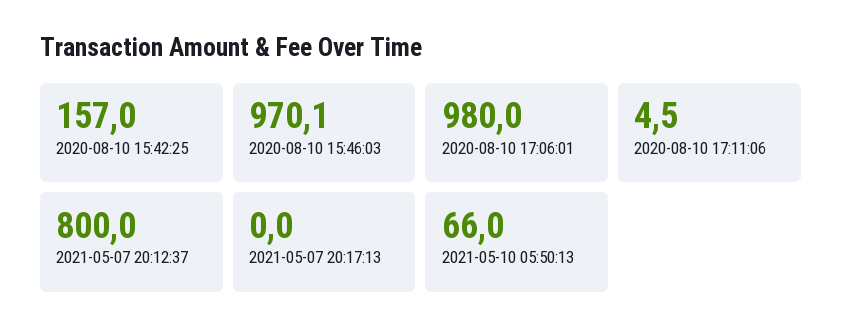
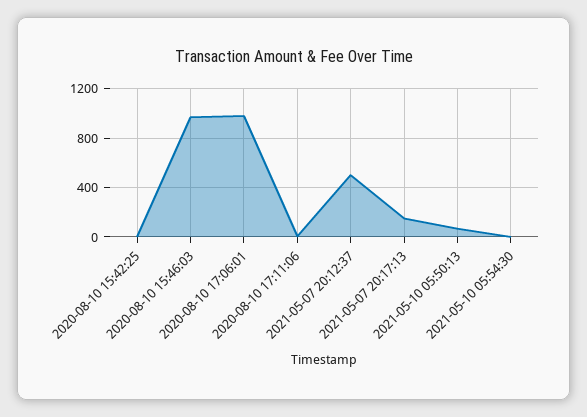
2020-08-10 15:42:25: 157 -> 0
2021-05-07 20:12:37: 800 -> 500
2021-05-07 20:17:13: 0 -> 150
2021-05-10 05:54:30: none -> 0

